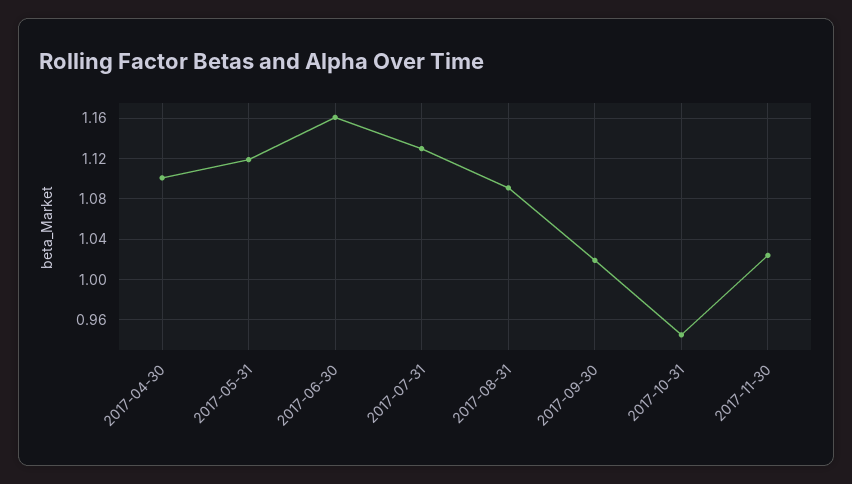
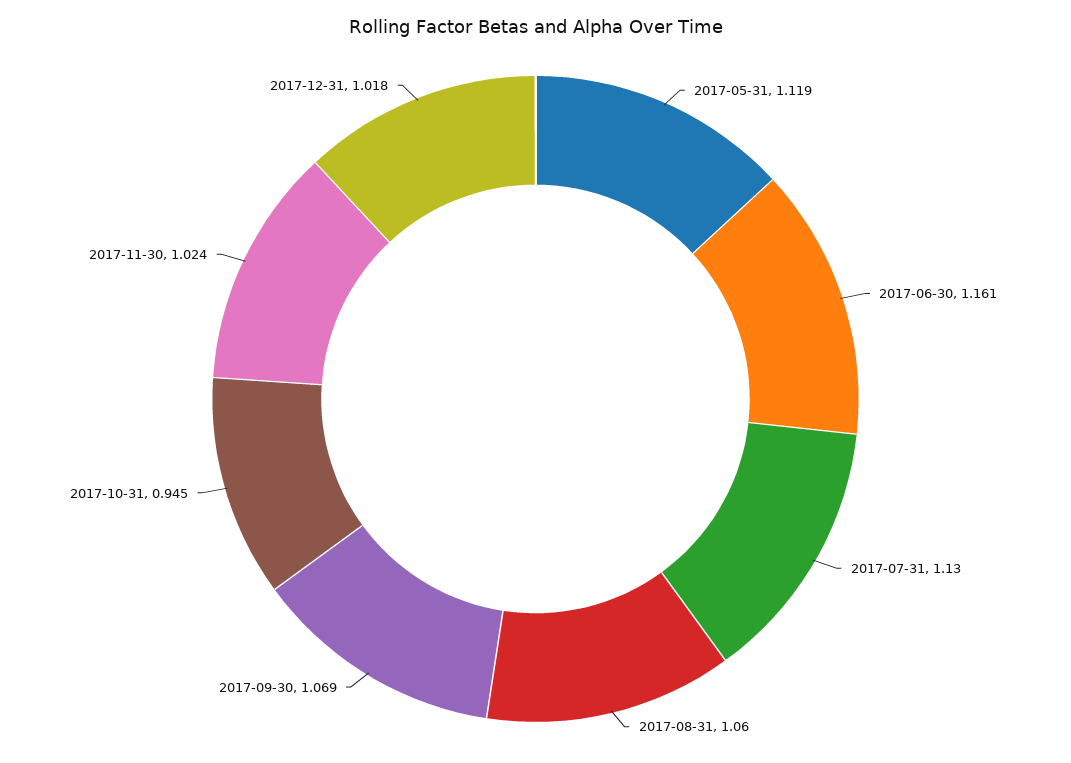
2017-04-30: 1.1 -> none
2017-08-31: 1.09 -> 1.06
2017-09-30: 1.02 -> 1.069
2017-12-31: none -> 1.018

